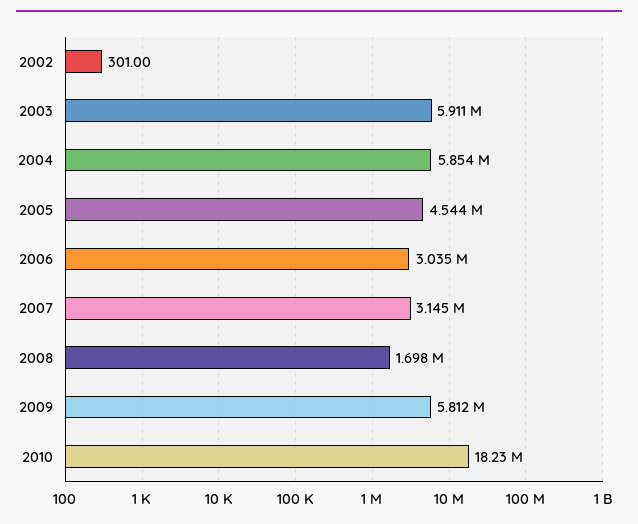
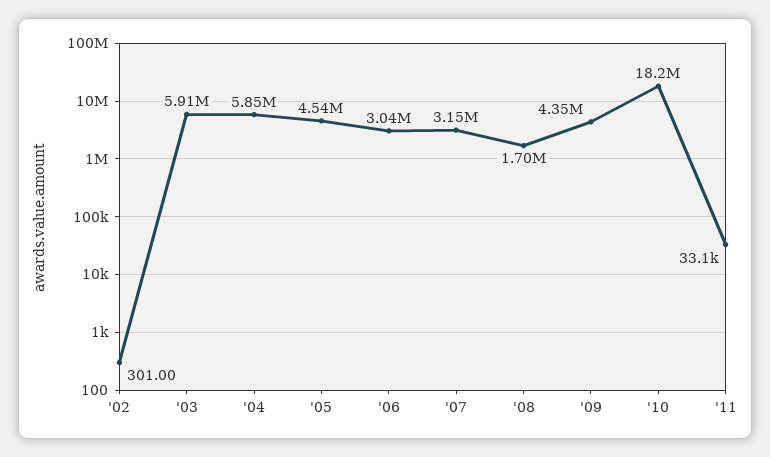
2009: 5812000 -> 4350000
'11: none -> 33100

